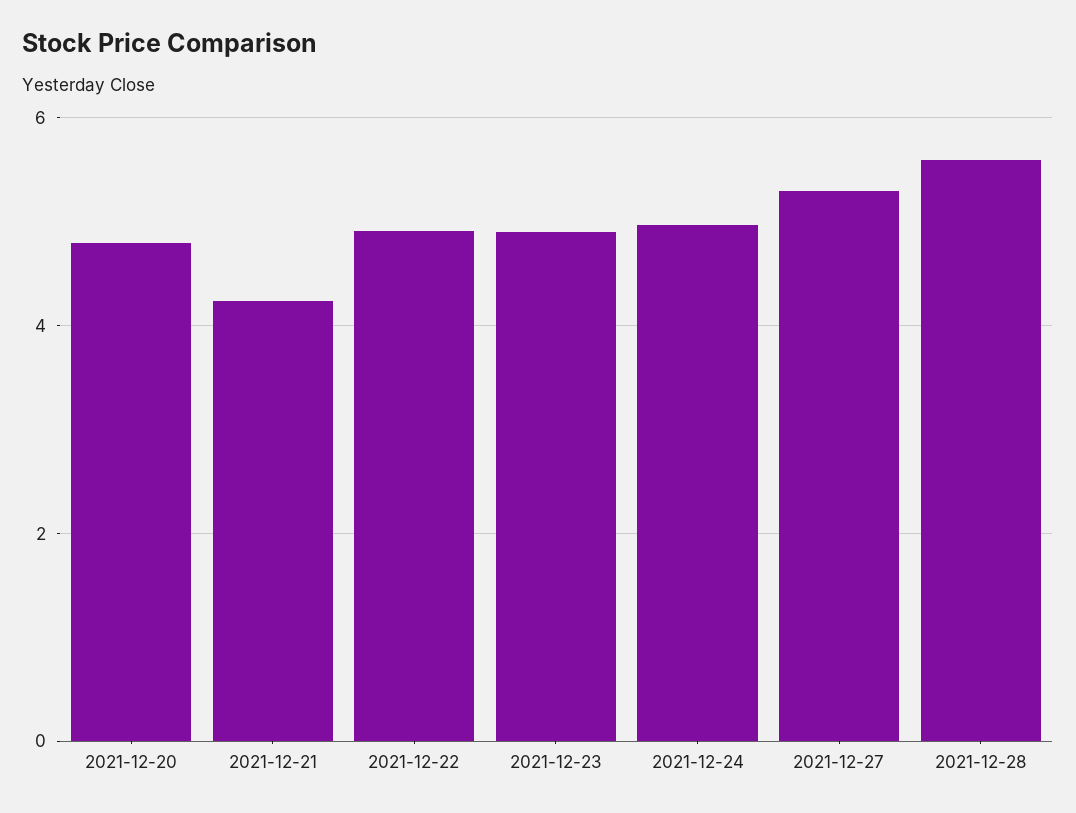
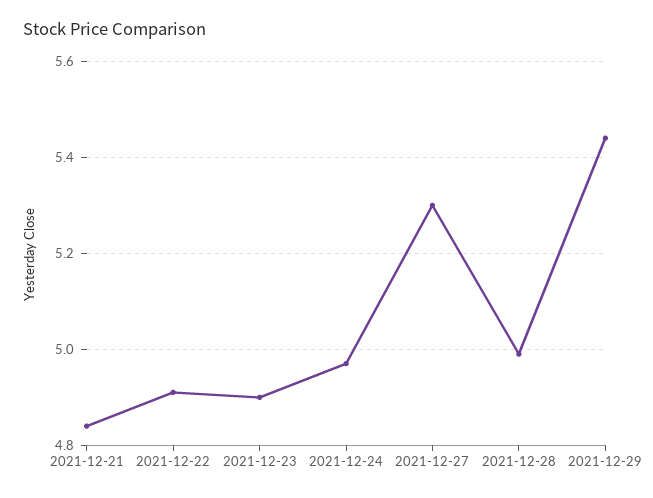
2021-12-20: 4.8 -> none
2021-12-21: 4.2 -> 4.85
2021-12-28: 5.6 -> 5
2021-12-29: none -> 5.45

